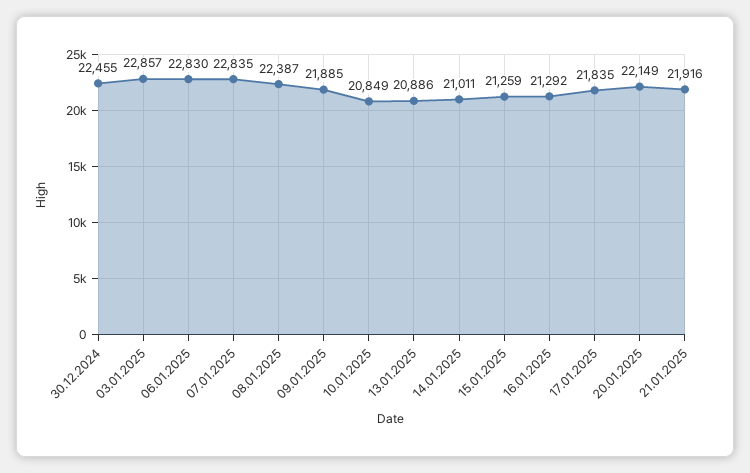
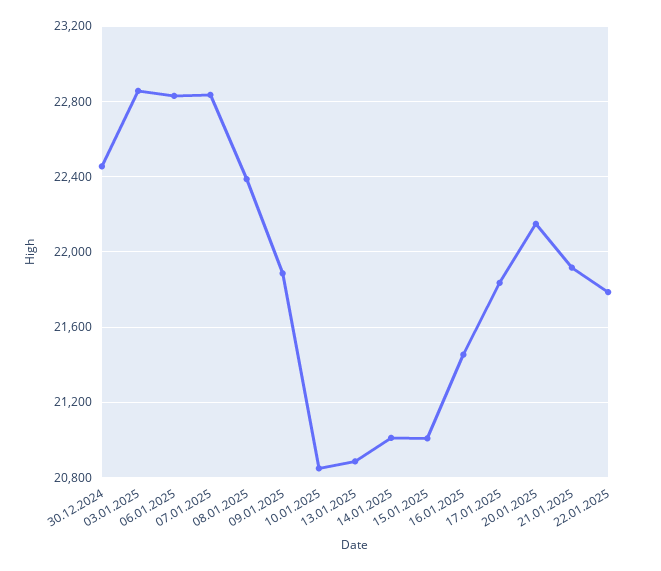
15.01.2025: 21259 -> 21000
16.01.2025: 21292 -> 21450
22.01.2025: none -> 21800

